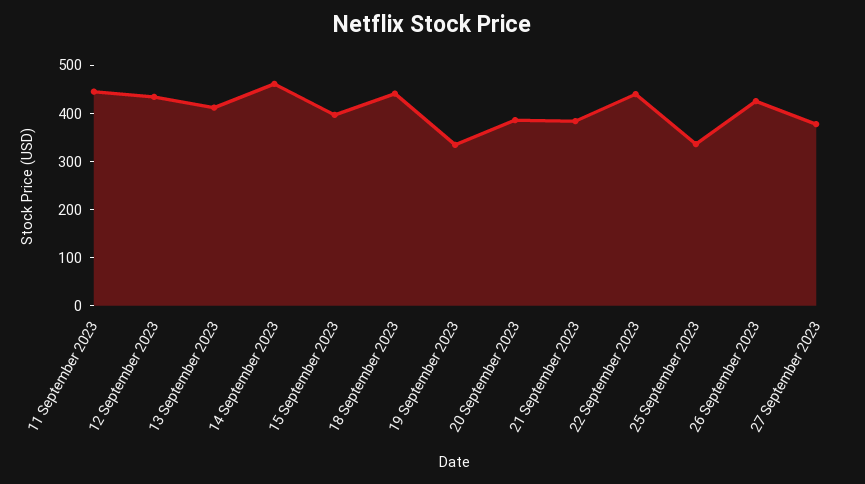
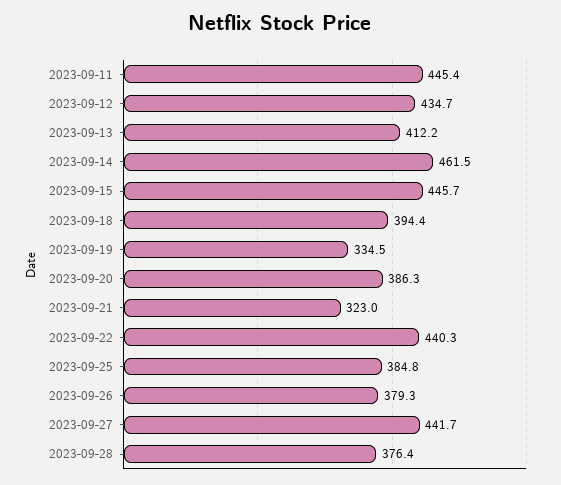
15 September 2023: 400 -> 445.7
18 September 2023: 440 -> 394.4
21 September 2023: 380 -> 323
25 September 2023: 340 -> 384.8
26 September 2023: 420 -> 379.3
27 September 2023: 380 -> 441.7
2023-09-28: none -> 376.4

